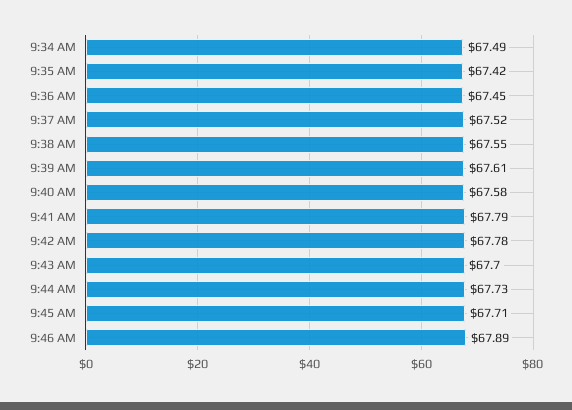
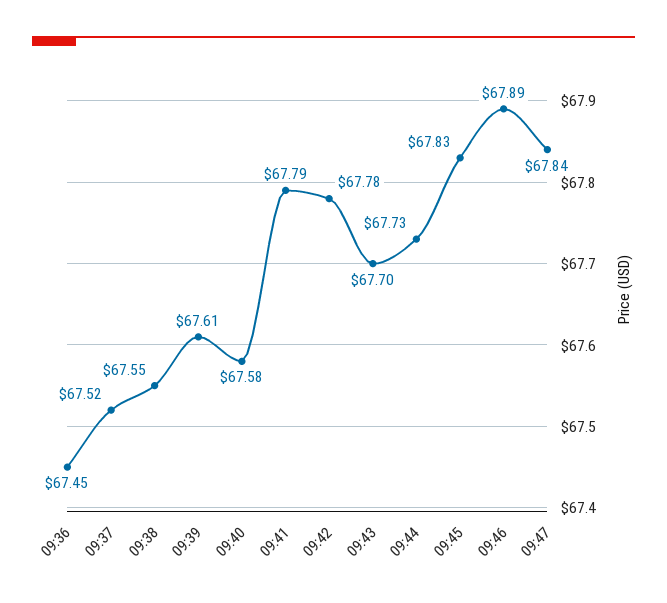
9:34 AM: 67.49 -> none
9:35 AM: 67.42 -> none
9:45 AM: 67.71 -> 67.83
09:47: none -> 67.84

